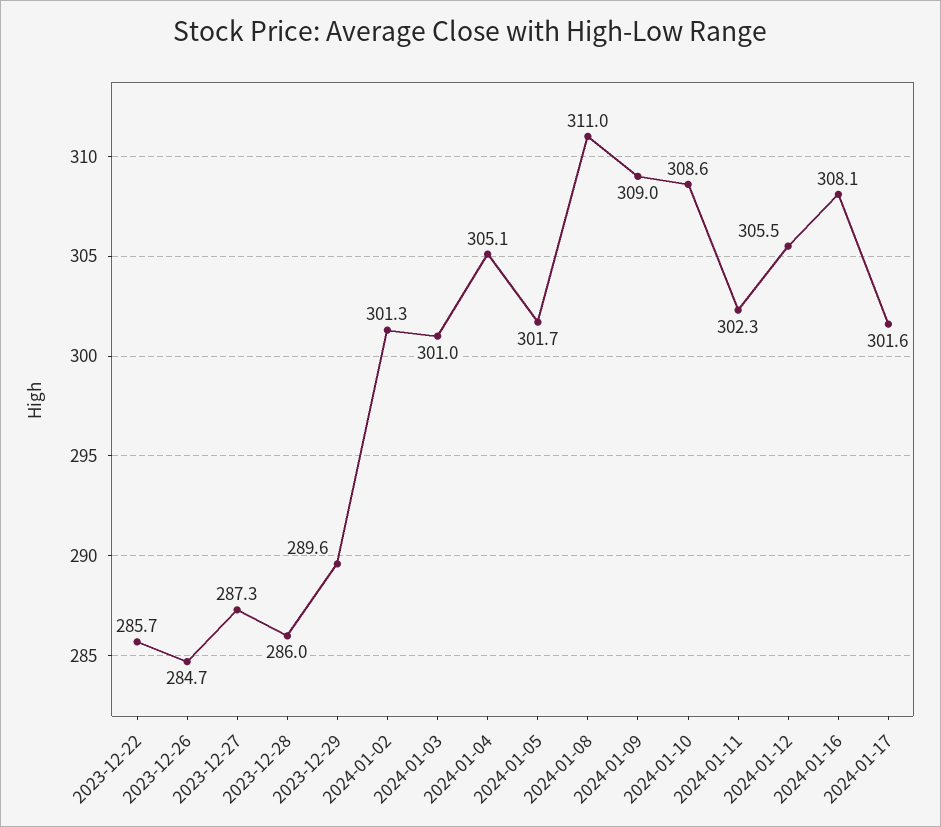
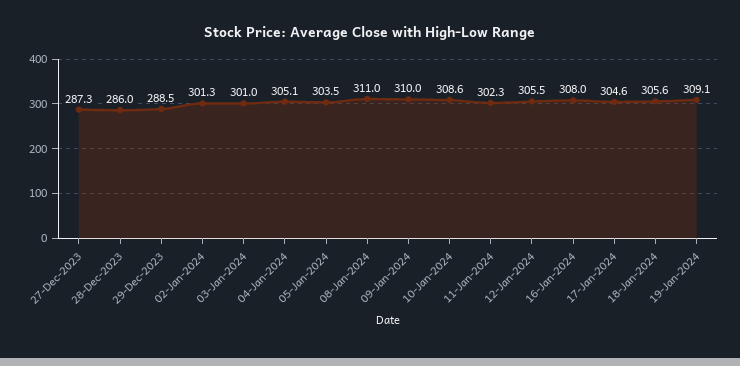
2023-12-22: 285.7 -> none
2023-12-26: 284.7 -> none
2023-12-29: 289.6 -> 288.5
2024-01-05: 301.7 -> 303.5
2024-01-09: 309 -> 310
2024-01-16: 308.1 -> 308
2024-01-17: 301.6 -> 304.6
18-Jan-2024: none -> 305.6
19-Jan-2024: none -> 309.1

